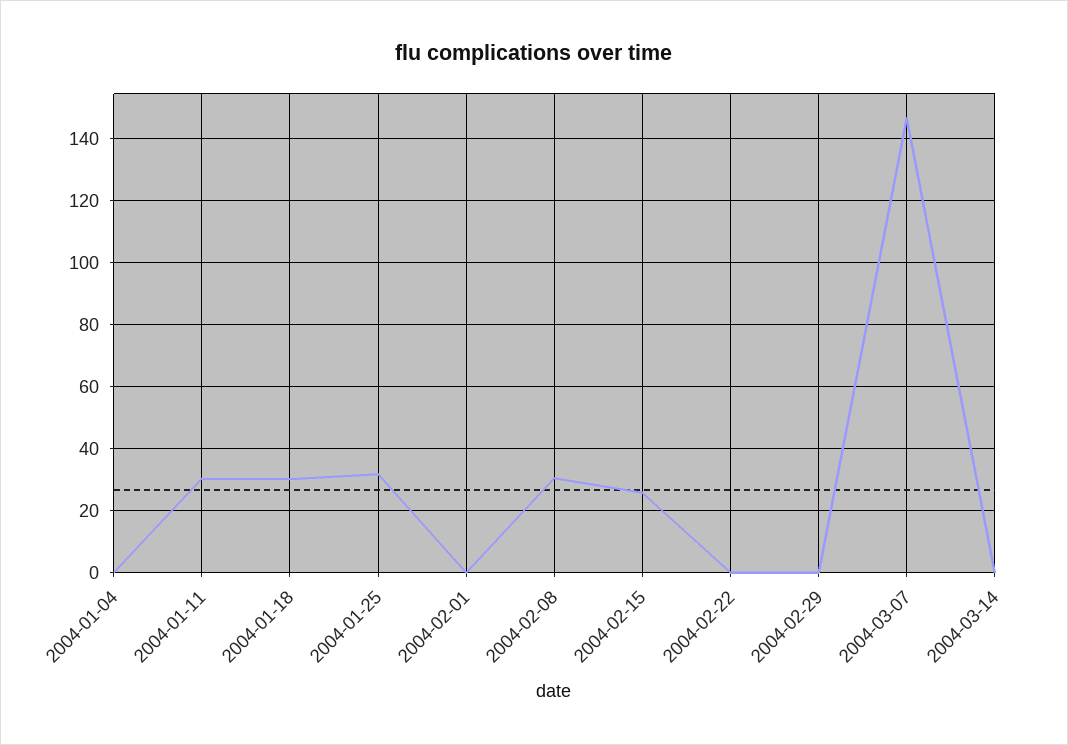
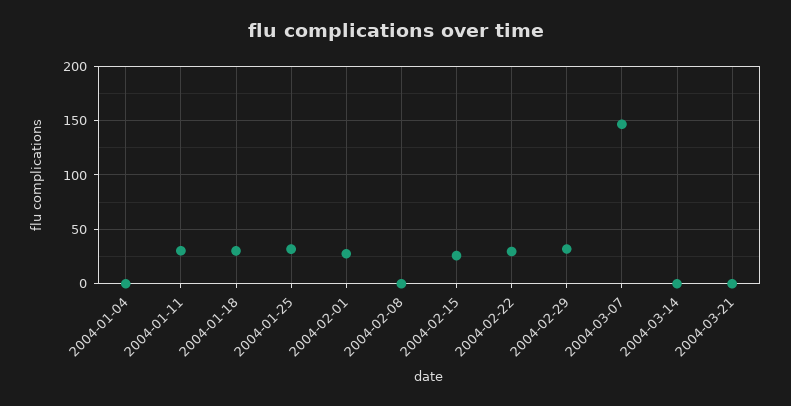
2004-02-01: 0 -> 30
2004-02-08: 30 -> 0
2004-02-22: 0 -> 30
2004-02-29: 0 -> 30
2004-03-21: none -> 0

